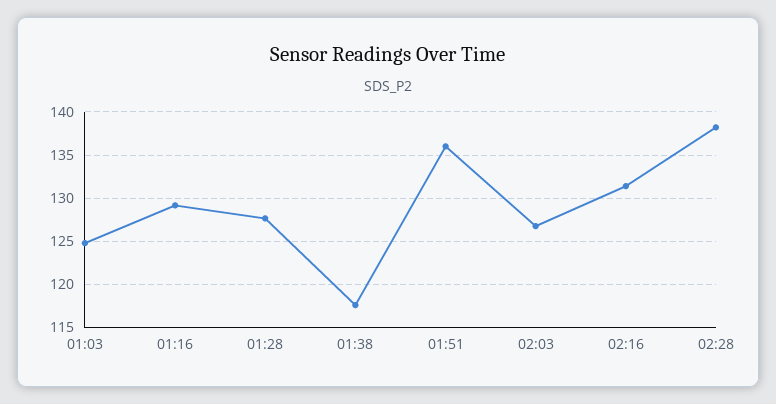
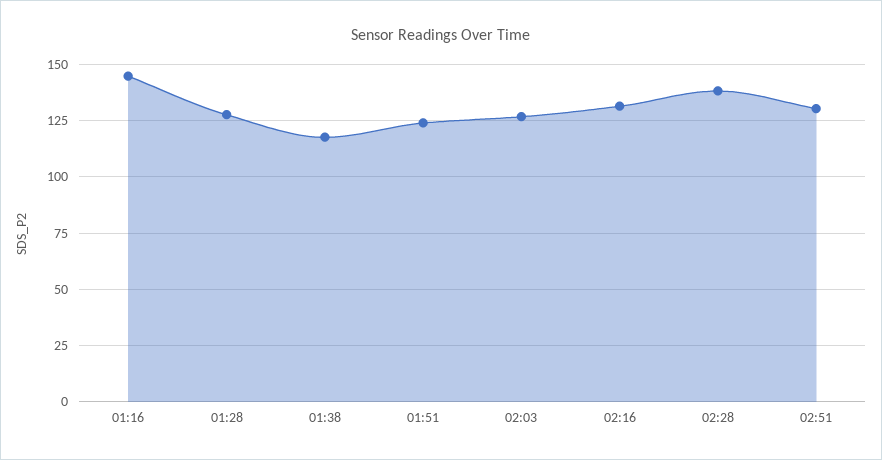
01:03: 125 -> none
01:16: 129 -> 145
01:51: 136 -> 125
02:51: none -> 130

